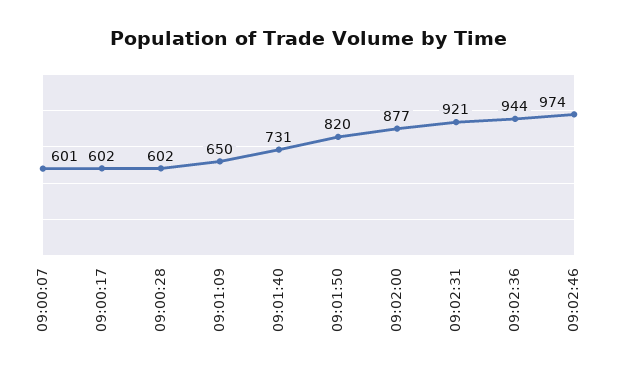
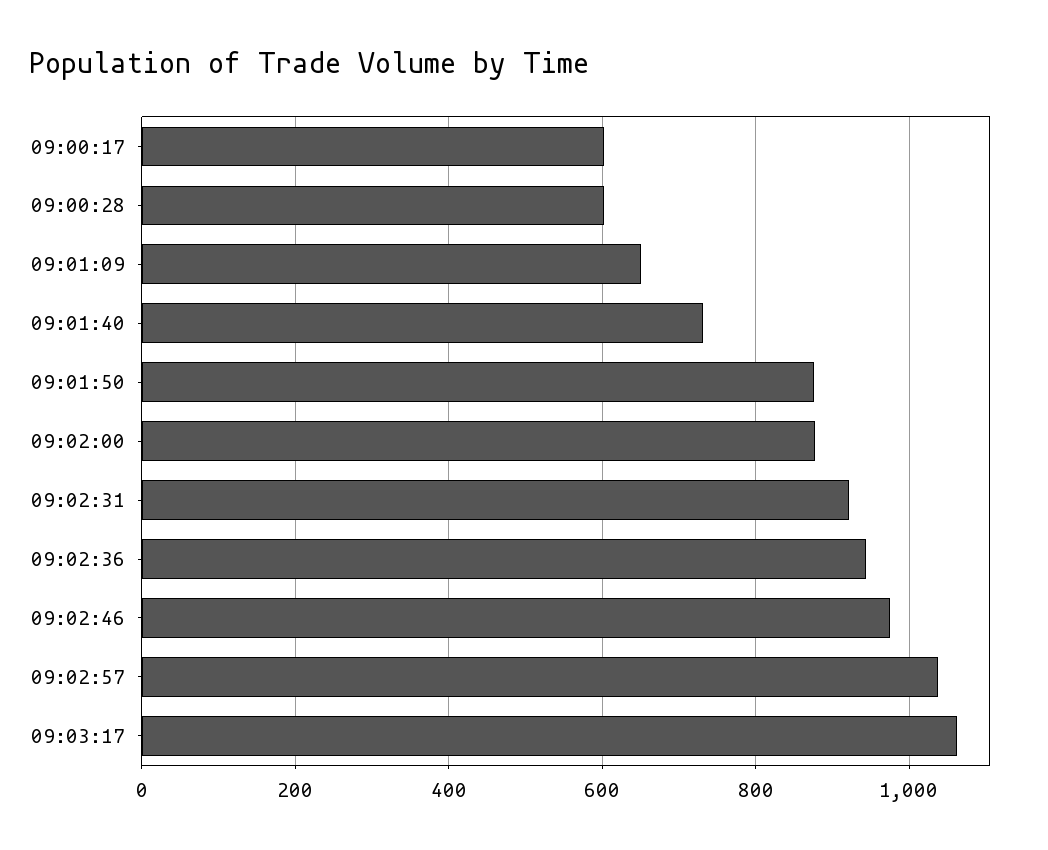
09:00:07: 601 -> none
09:01:50: 820 -> 880
09:02:57: none -> 1040
09:03:17: none -> 1060

